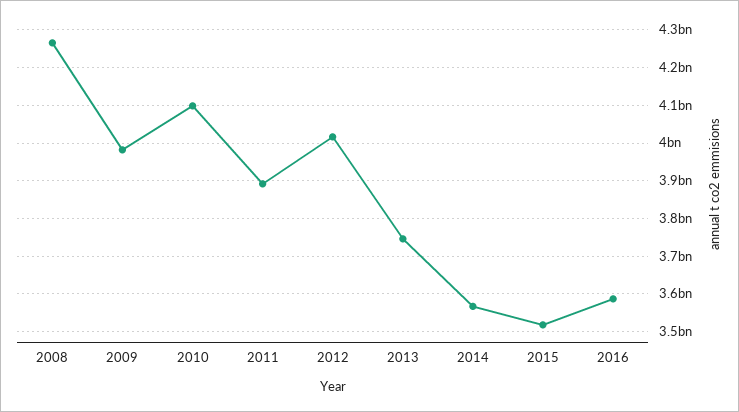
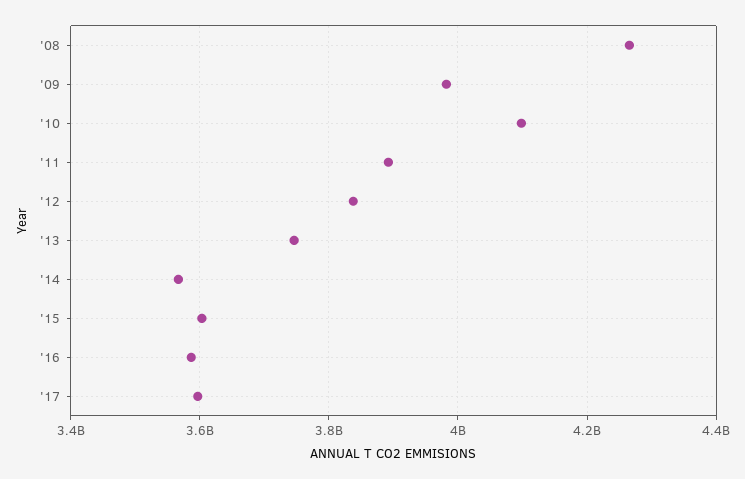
2012: 4020000000 -> 3840000000
2015: 3520000000 -> 3600000000
'17: none -> 3600000000

